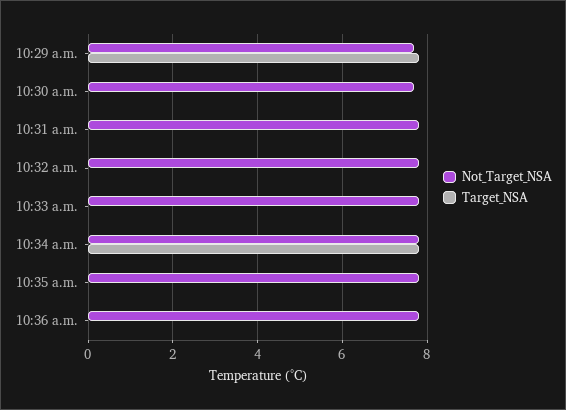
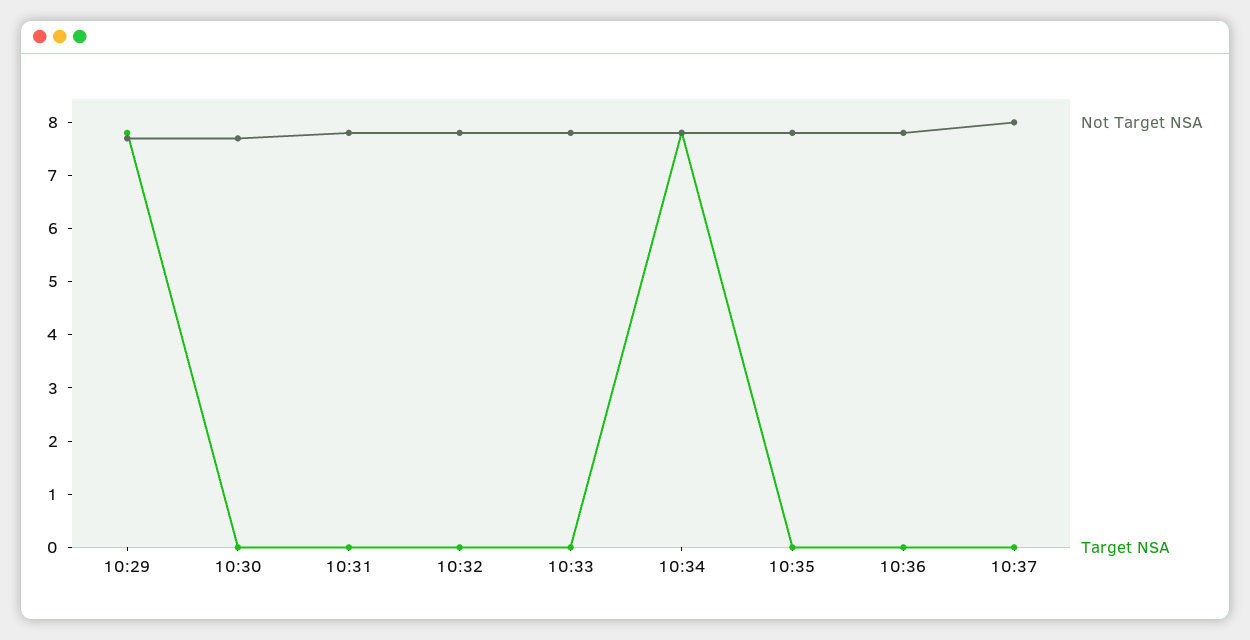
Not_Target_NSA, 10:37: none -> 8
Target_NSA, 10:37: none -> 0

